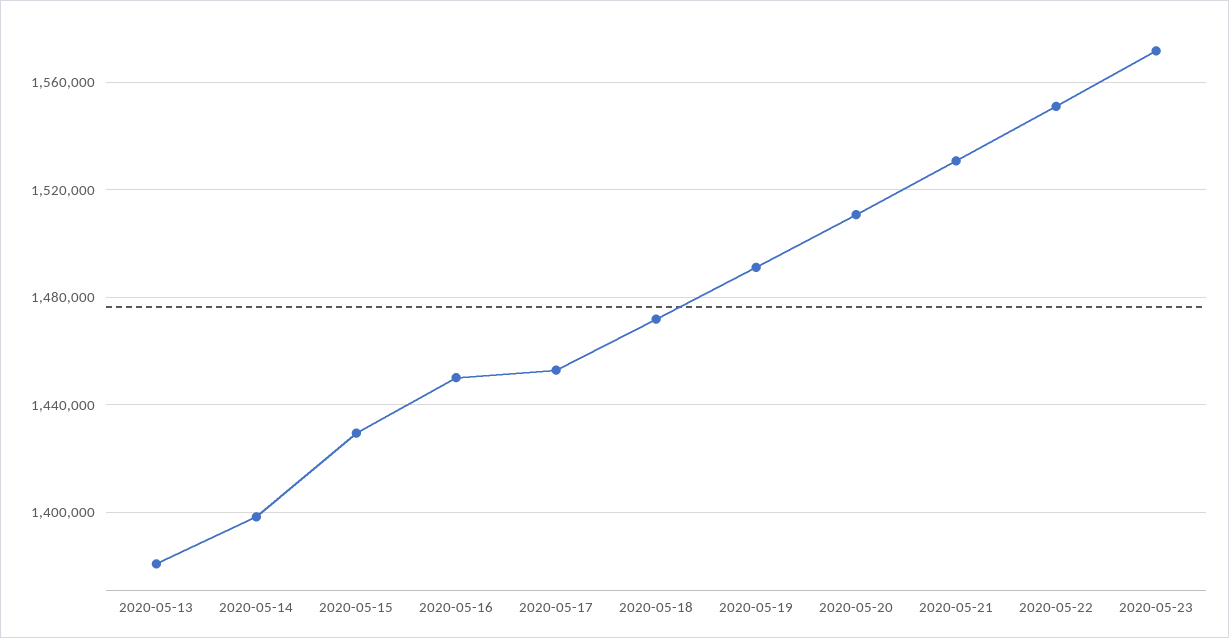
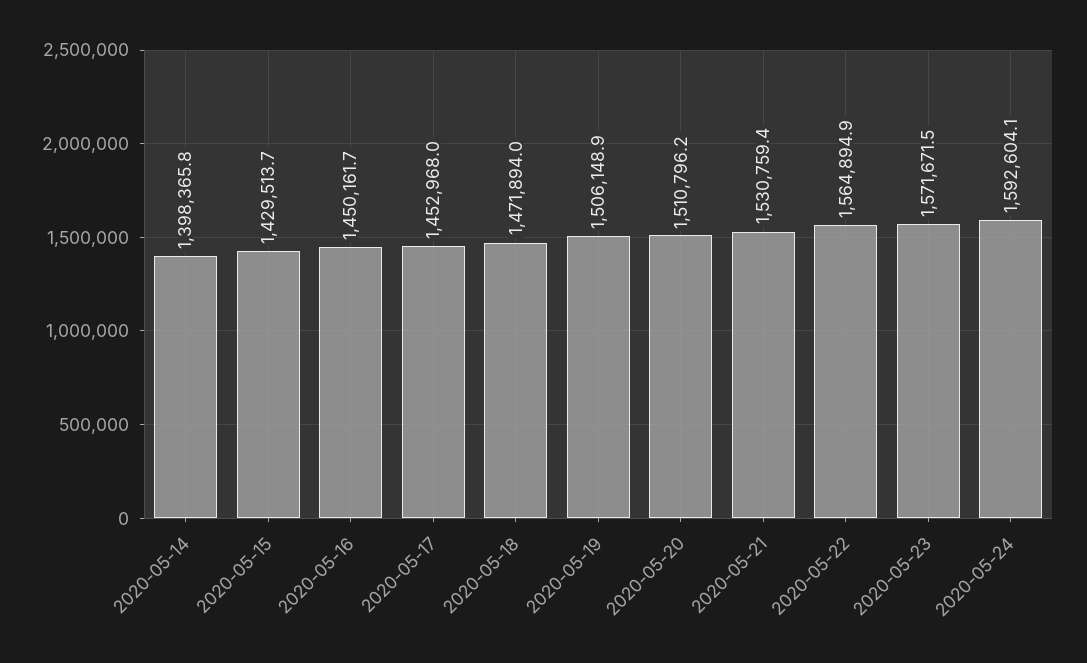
2020-05-13: 1380000 -> none
2020-05-19: 1490000 -> 1506148.9
2020-05-22: 1550000 -> 1564894.9
2020-05-24: none -> 1592604.1

